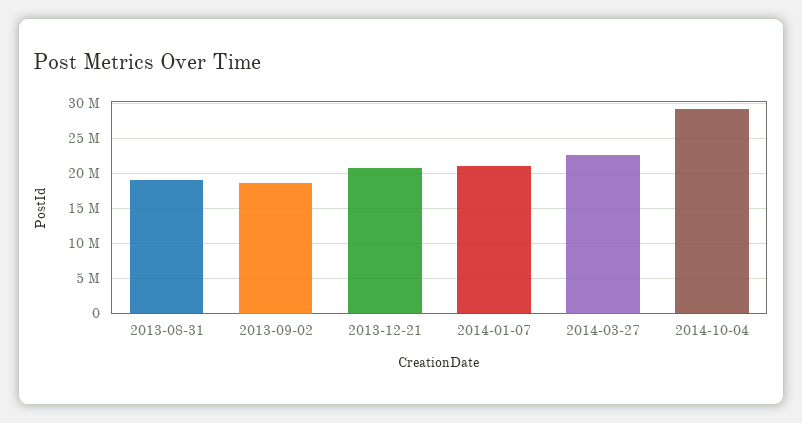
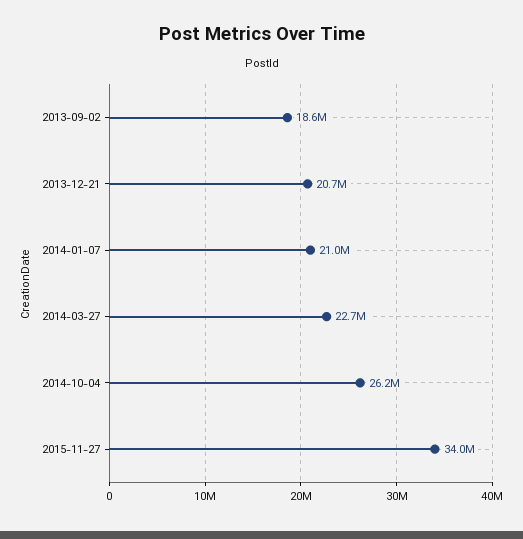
2013-08-31: 19000000 -> none
2014-10-04: 29000000 -> 26200000
2015-11-27: none -> 34000000

